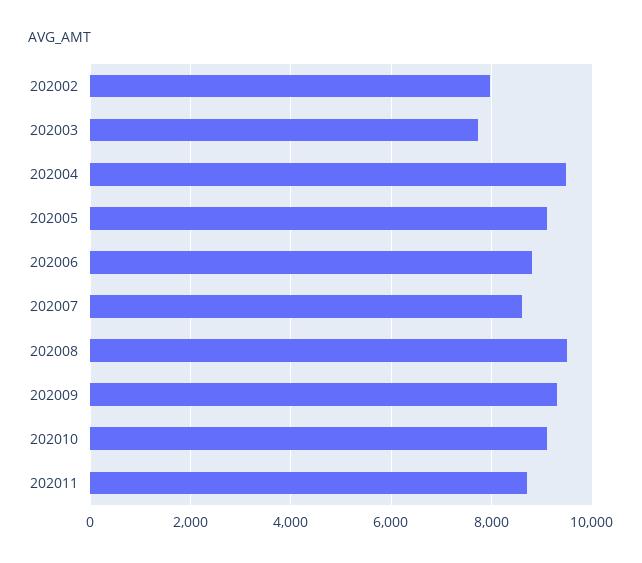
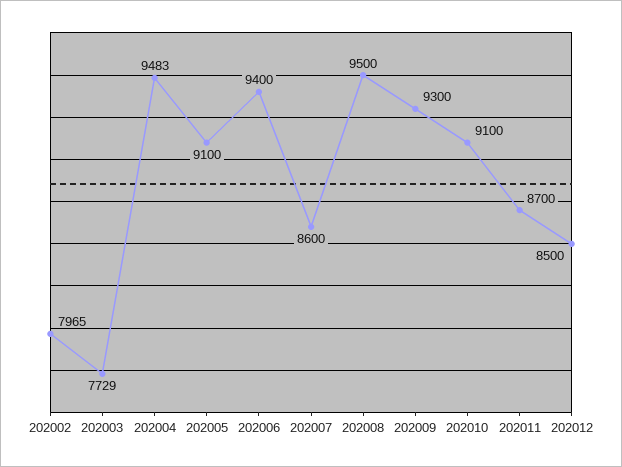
202006: 8800 -> 9400
202012: none -> 8500

